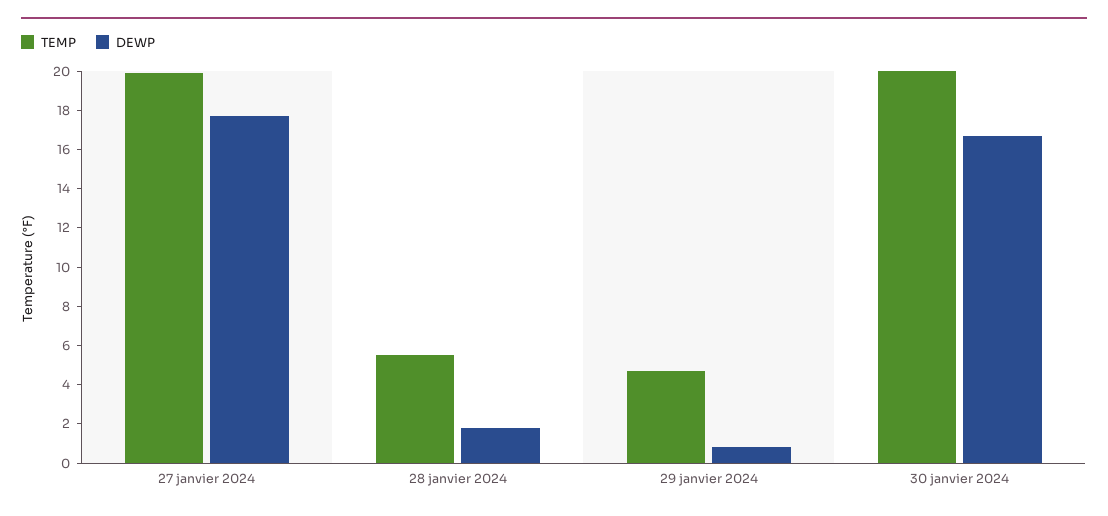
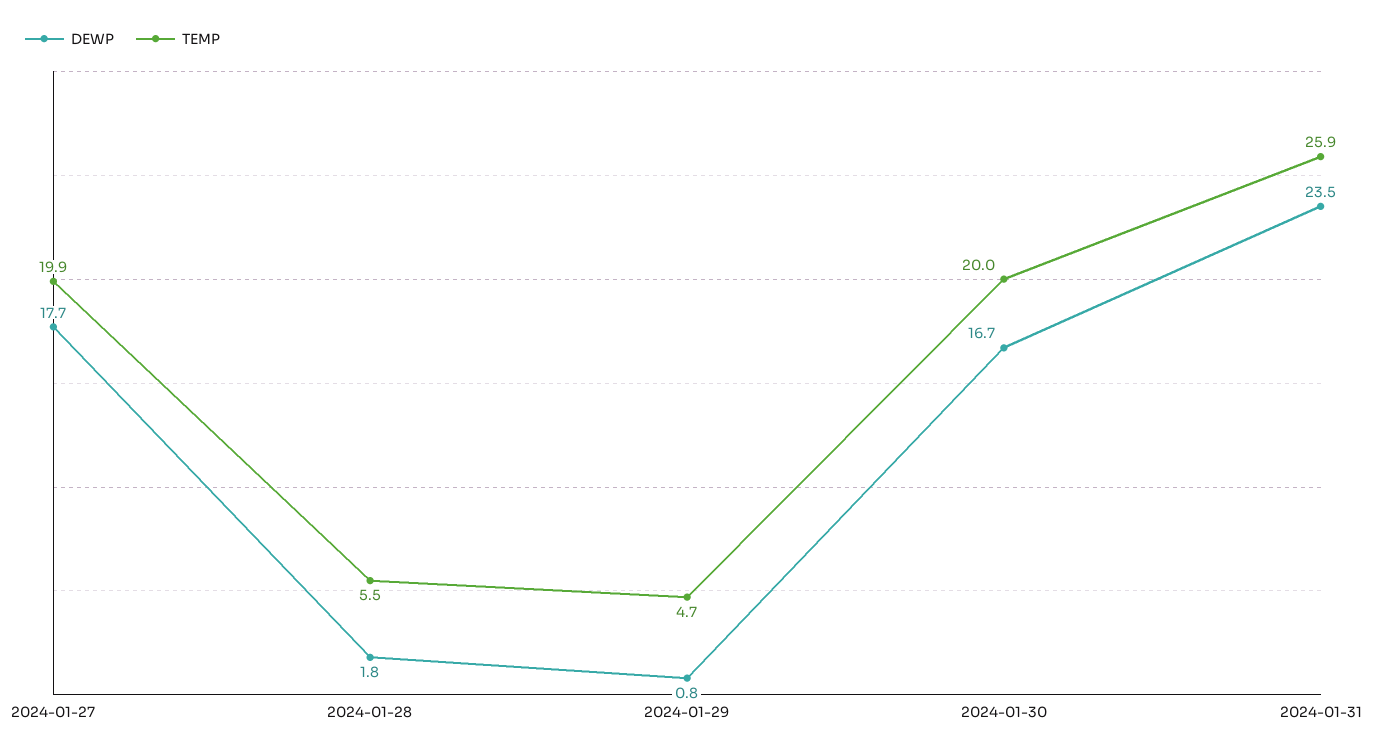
DEWP, 2024-01-31: none -> 23.5
TEMP, 2024-01-31: none -> 25.9

